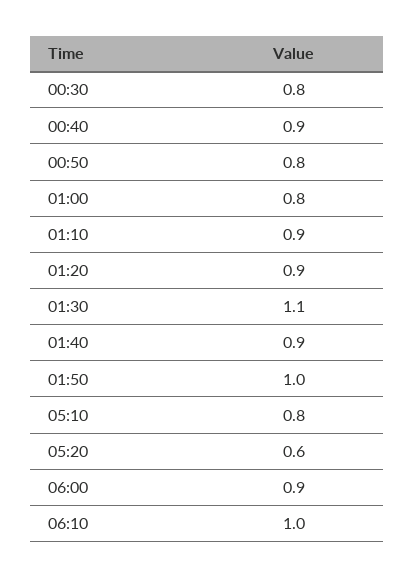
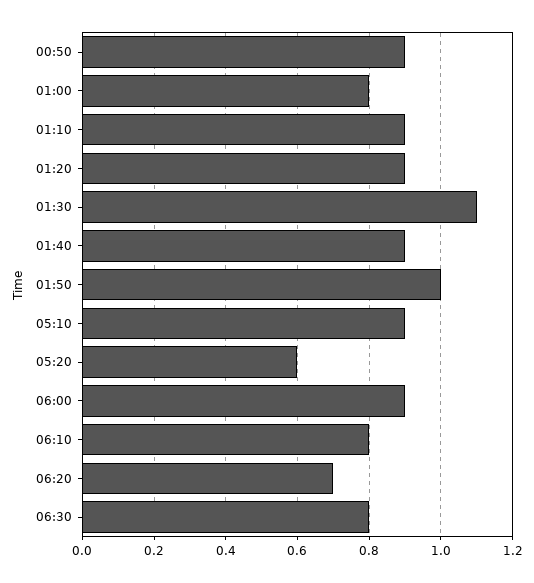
00:30: 0.8 -> none
00:40: 0.9 -> none
00:50: 0.8 -> 0.9
05:10: 0.8 -> 0.9
06:10: 1 -> 0.8
06:20: none -> 0.7
06:30: none -> 0.8

